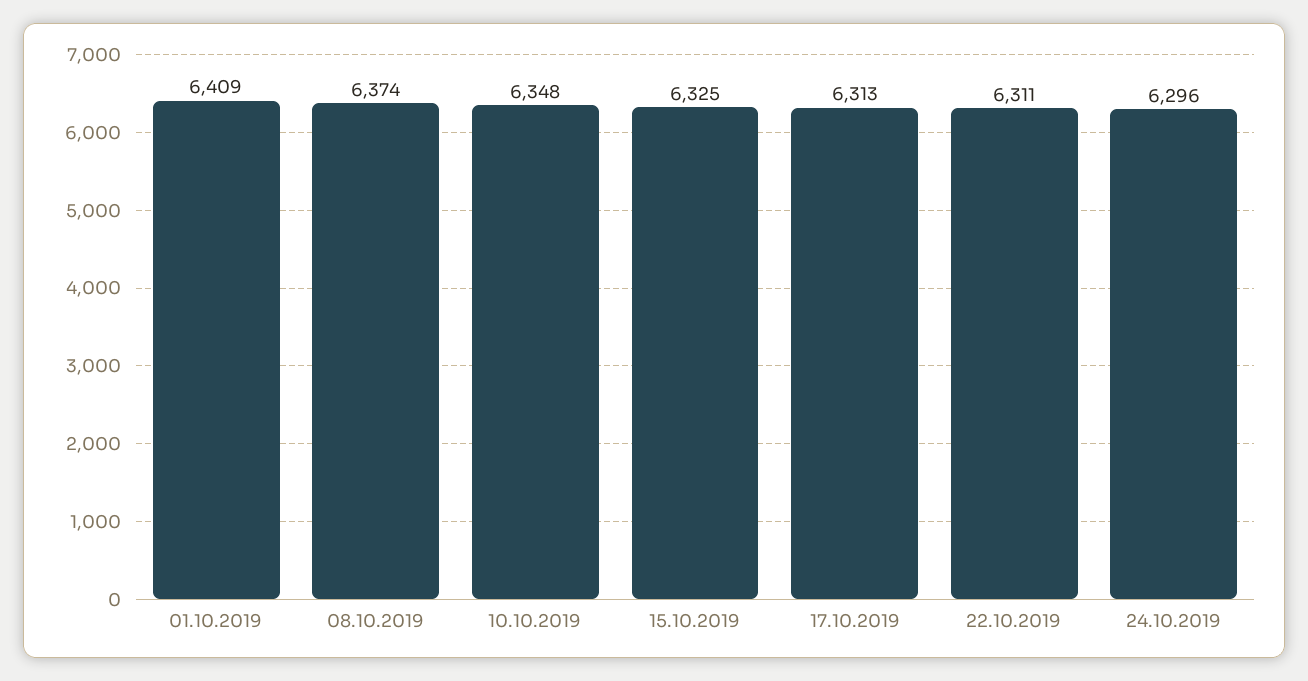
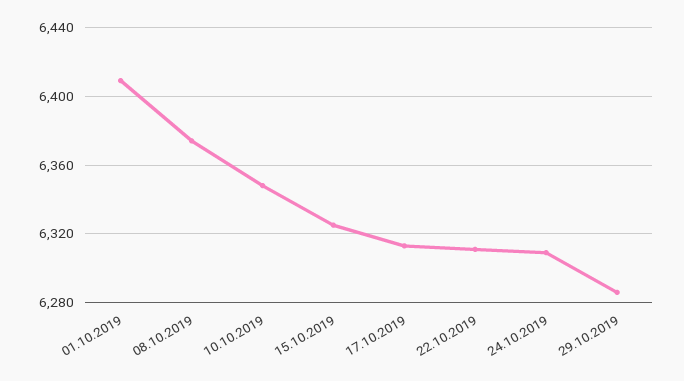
24.10.2019: 6296 -> 6310
29.10.2019: none -> 6285

